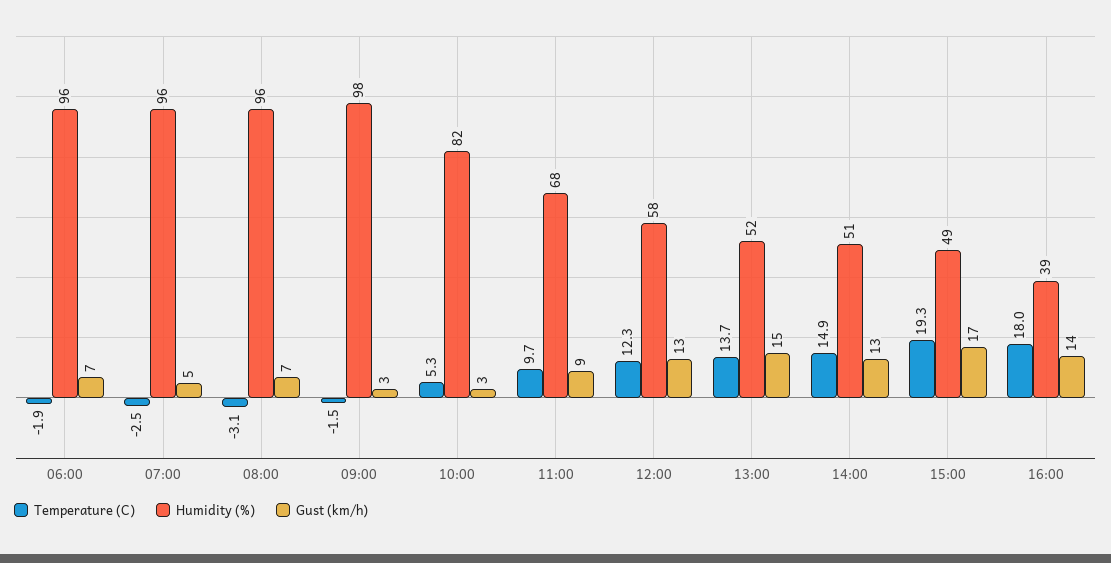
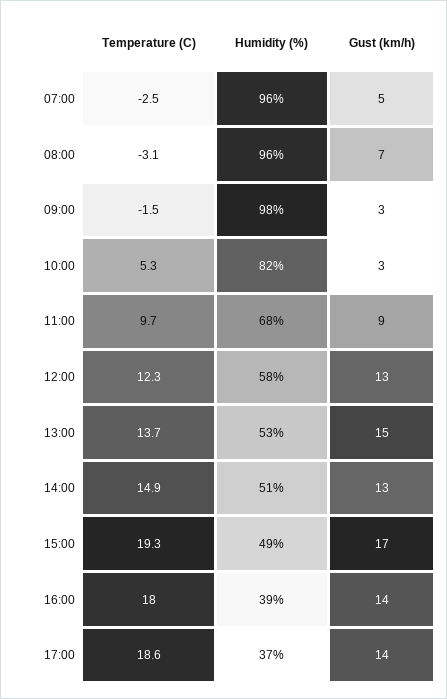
Temperature (C), 06:00: -1.9 -> none
Humidity (%), 06:00: 96 -> none
Gust (km/h), 06:00: 7 -> none
Humidity (%), 13:00: 52 -> 53
Temperature (C), 17:00: none -> 18.6
Humidity (%), 17:00: none -> 37
Gust (km/h), 17:00: none -> 14

